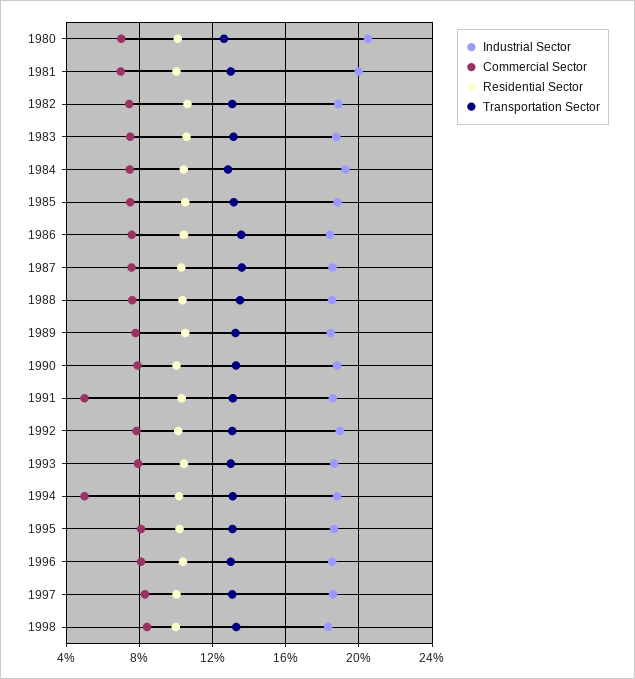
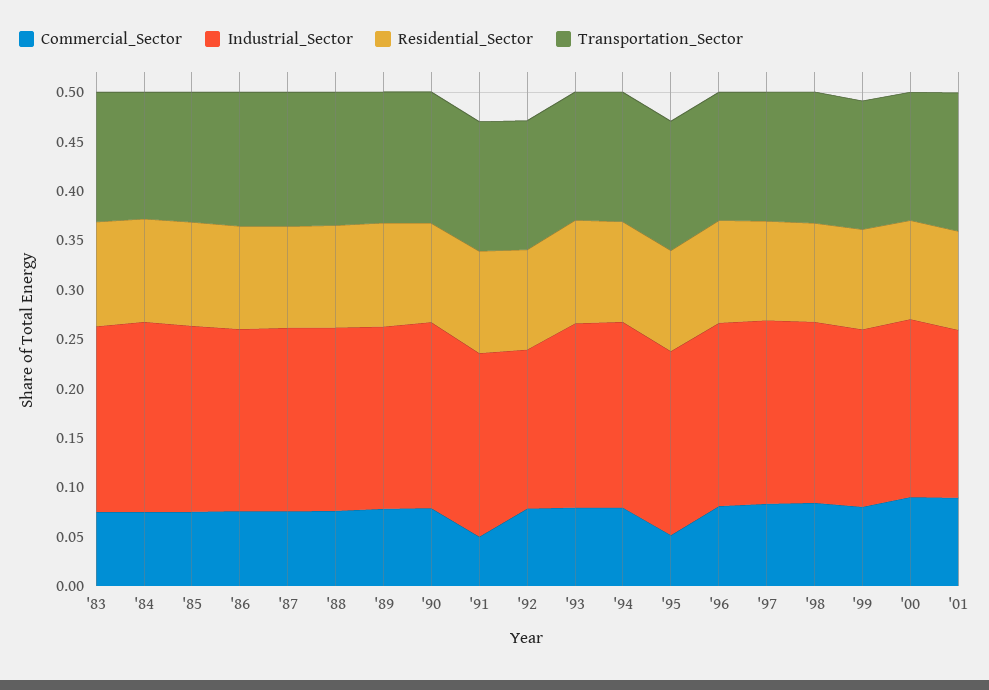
Industrial Sector, 1980: 0.205 -> none
Commercial Sector, 1980: 0.07 -> none
Residential Sector, 1980: 0.1 -> none
Transportation Sector, 1980: 0.125 -> none
Industrial Sector, 1981: 0.2 -> none
Commercial Sector, 1981: 0.07 -> none
Residential Sector, 1981: 0.1 -> none
Transportation Sector, 1981: 0.13 -> none
Industrial Sector, 1982: 0.19 -> none
Commercial Sector, 1982: 0.075 -> none
Residential Sector, 1982: 0.105 -> none
Transportation Sector, 1982: 0.13 -> none
Industrial Sector, 1992: 0.19 -> 0.16
Commercial Sector, 1994: 0.05 -> 0.08
Commercial Sector, 1995: 0.08 -> 0.05
Commercial Sector, '99: none -> 0.08
Industrial Sector, '99: none -> 0.18
Residential Sector, '99: none -> 0.1
Transportation Sector, '99: none -> 0.13
Commercial Sector, '00: none -> 0.09
Industrial Sector, '00: none -> 0.18
Residential Sector, '00: none -> 0.1
Transportation Sector, '00: none -> 0.13
Commercial Sector, '01: none -> 0.09
Industrial Sector, '01: none -> 0.17
Residential Sector, '01: none -> 0.1
Transportation Sector, '01: none -> 0.14

